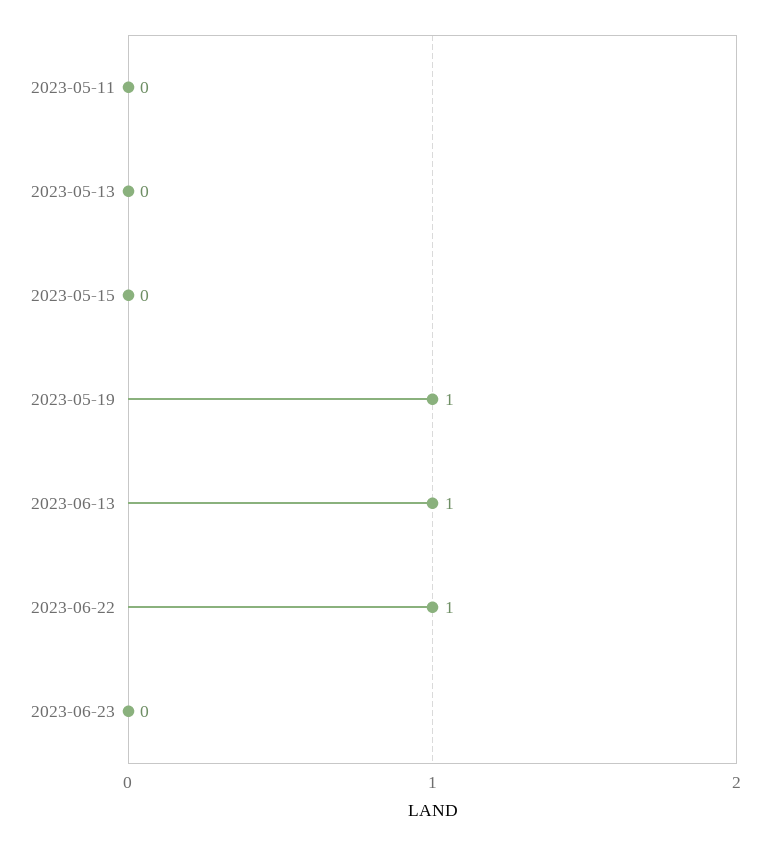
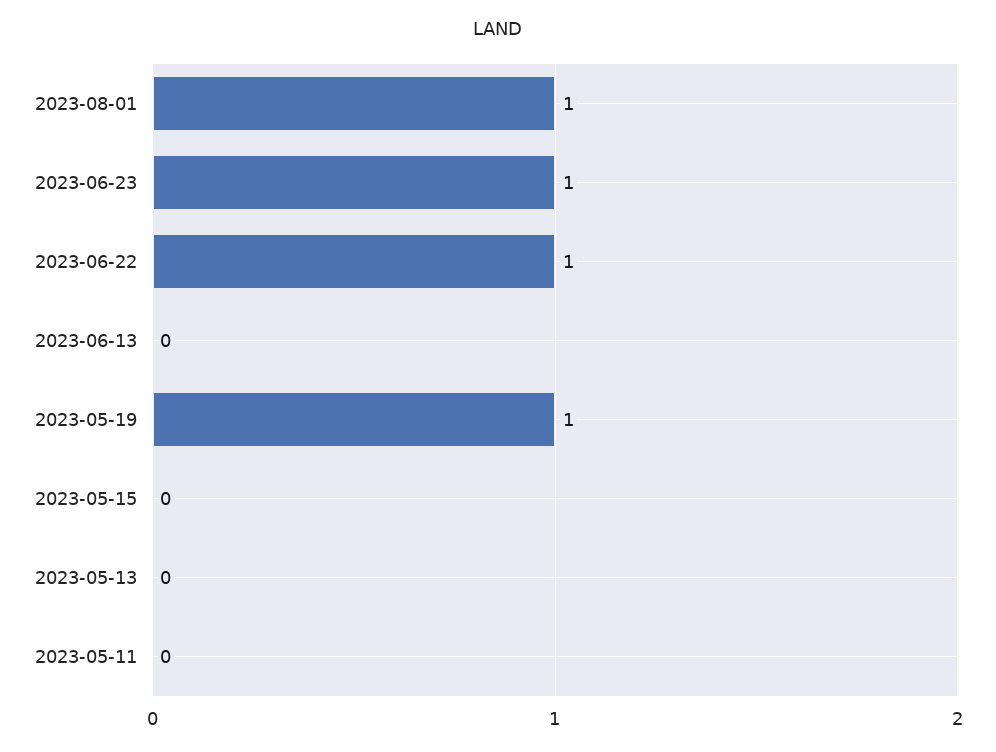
2023-06-13: 1 -> 0
2023-06-23: 0 -> 1
2023-08-01: none -> 1

